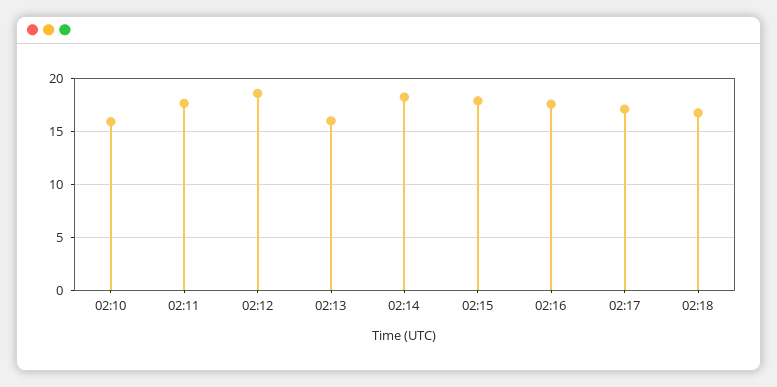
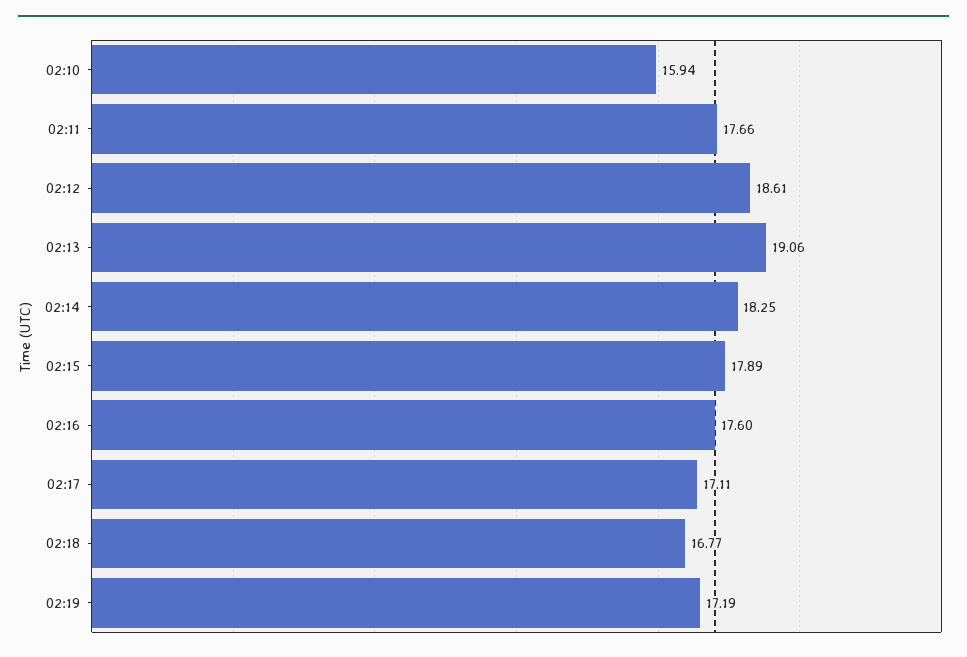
02:13: 16 -> 19.06
02:19: none -> 17.19

